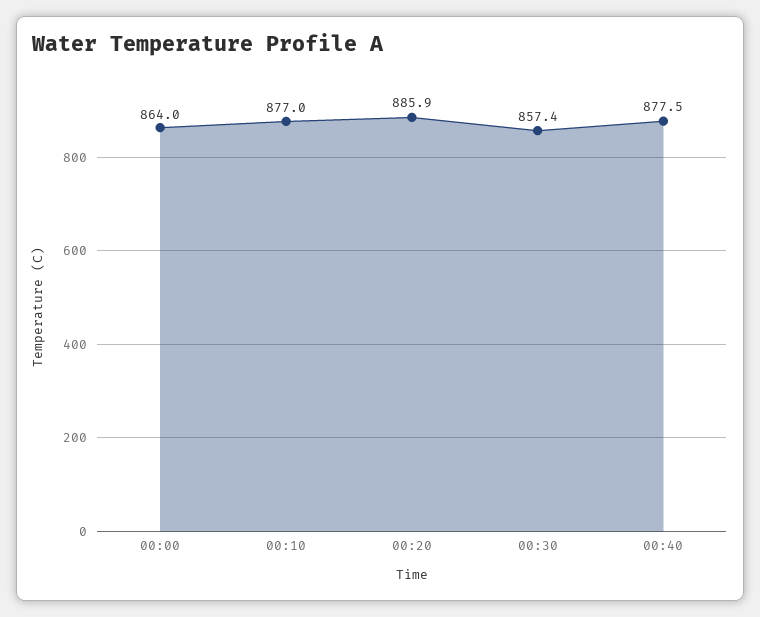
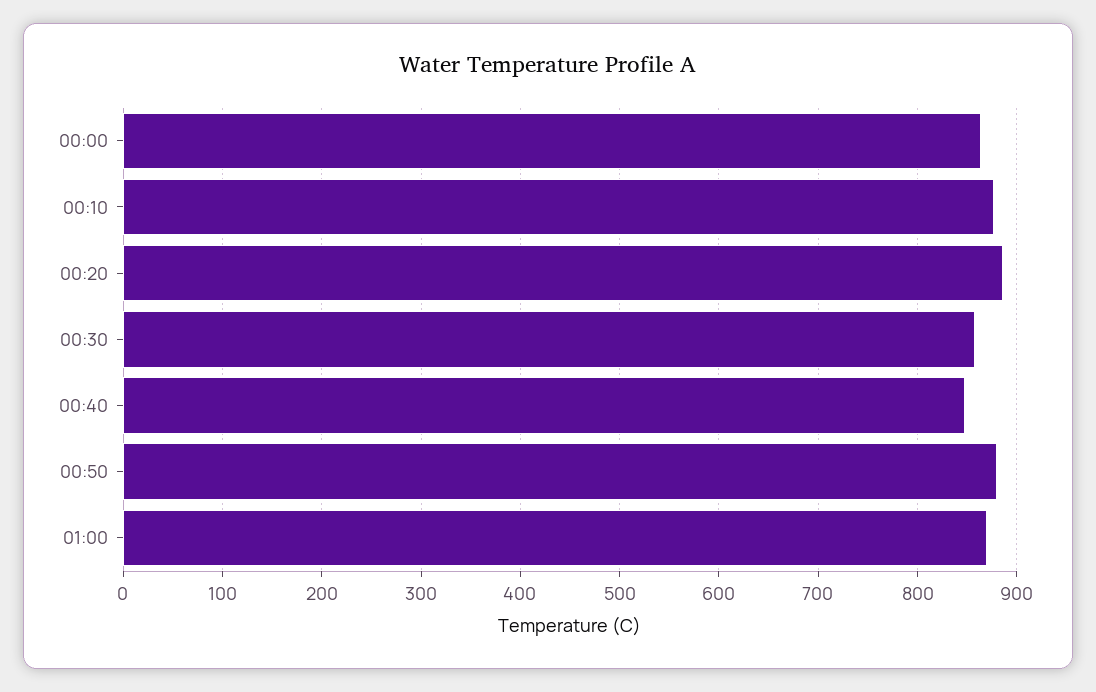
00:40: 877.5 -> 850
00:50: none -> 880
01:00: none -> 870

